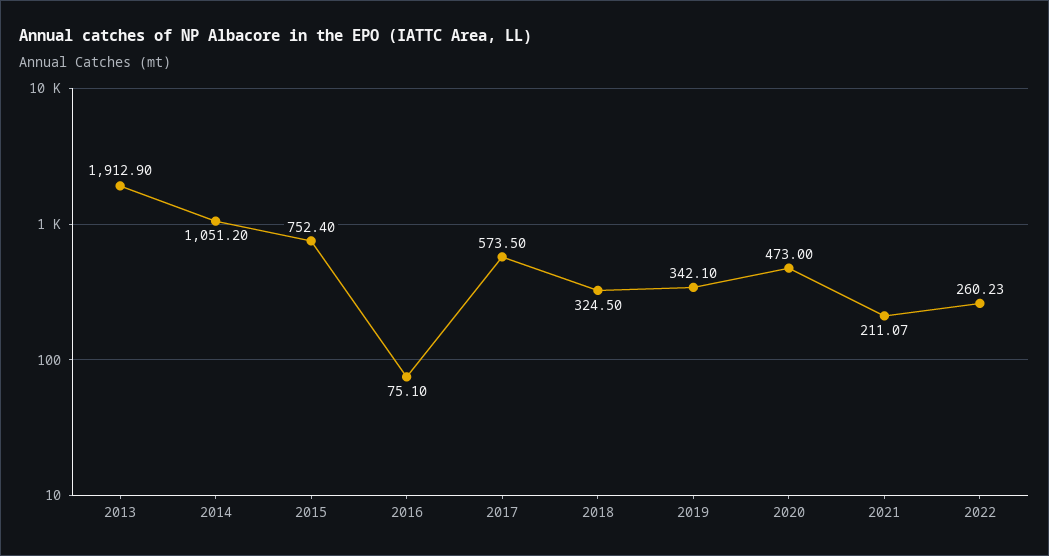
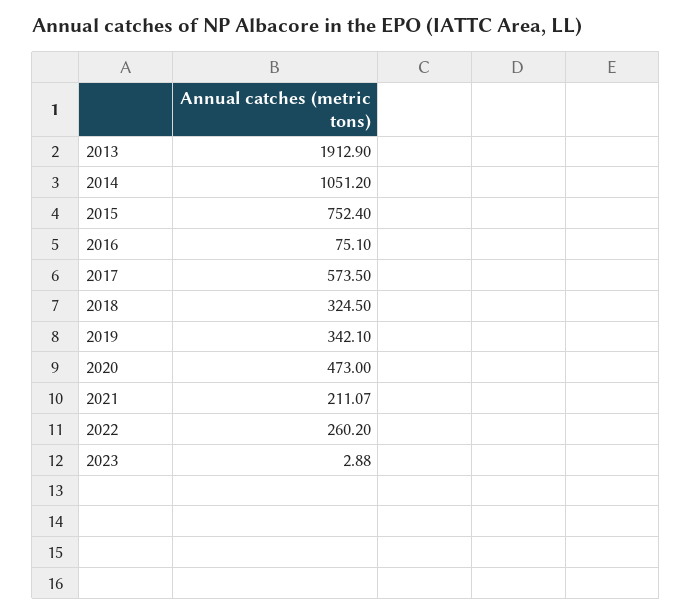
2022: 260.23 -> 260.2
2023: none -> 2.88

